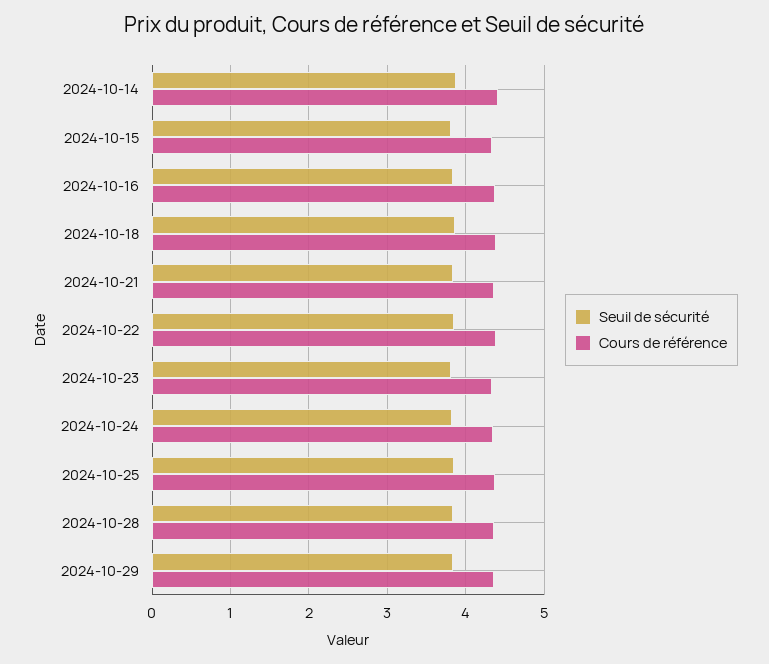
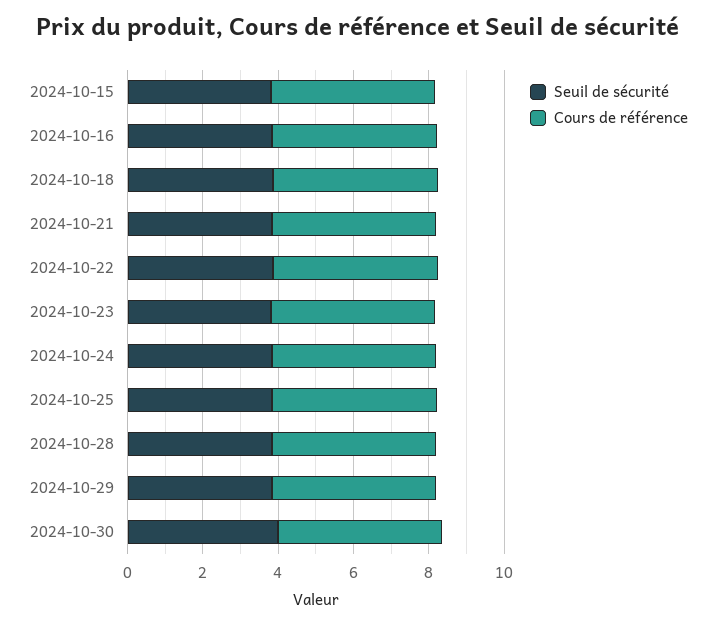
Seuil de sécurité, 2024-10-14: 3.9 -> none
Cours de référence, 2024-10-14: 4.4 -> none
Seuil de sécurité, 2024-10-30: none -> 4
Cours de référence, 2024-10-30: none -> 4.5

